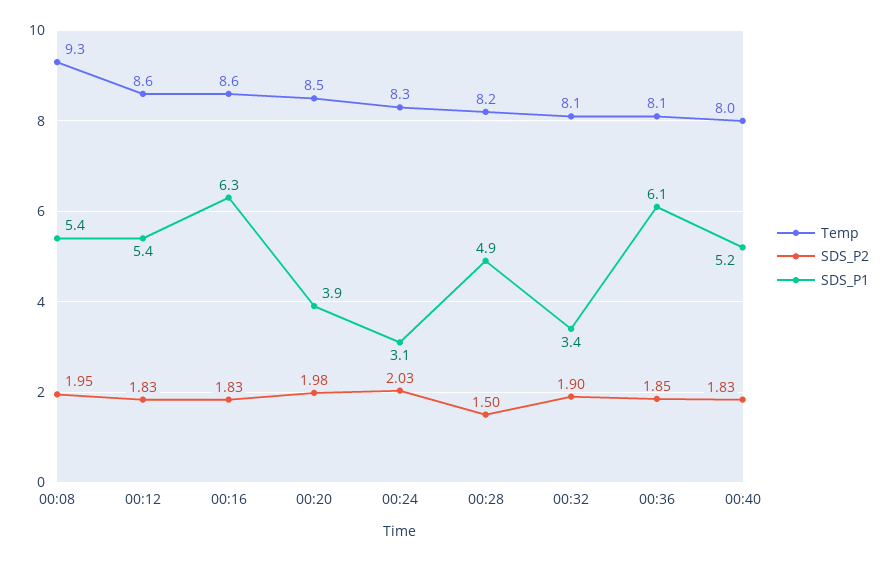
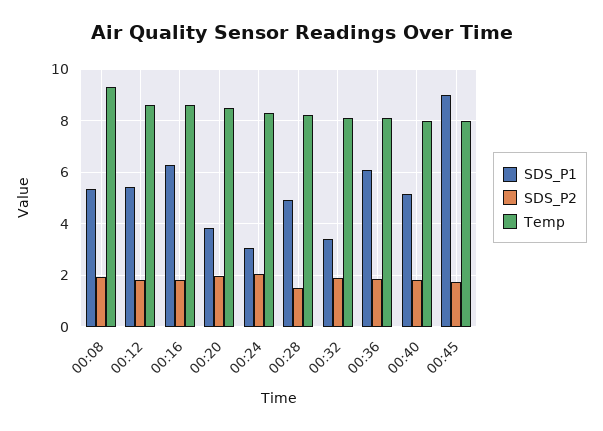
SDS_P1, 00:45: none -> 9
SDS_P2, 00:45: none -> 1.75
Temp, 00:45: none -> 8

